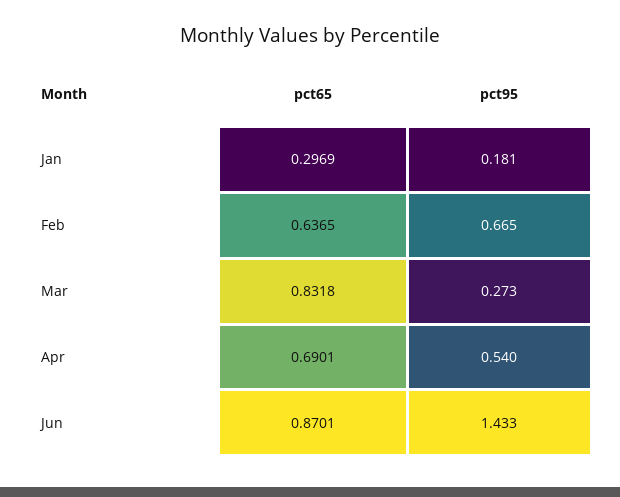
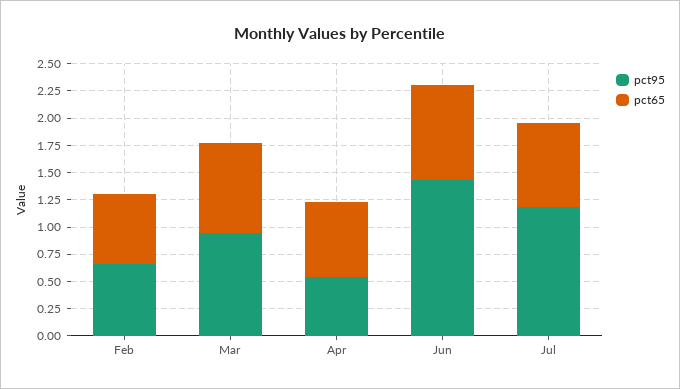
pct65, Jan: 0.2969 -> none
pct95, Jan: 0.181 -> none
pct95, Mar: 0.273 -> 1
pct95, Jul: none -> 1.25
pct65, Jul: none -> 0.75

